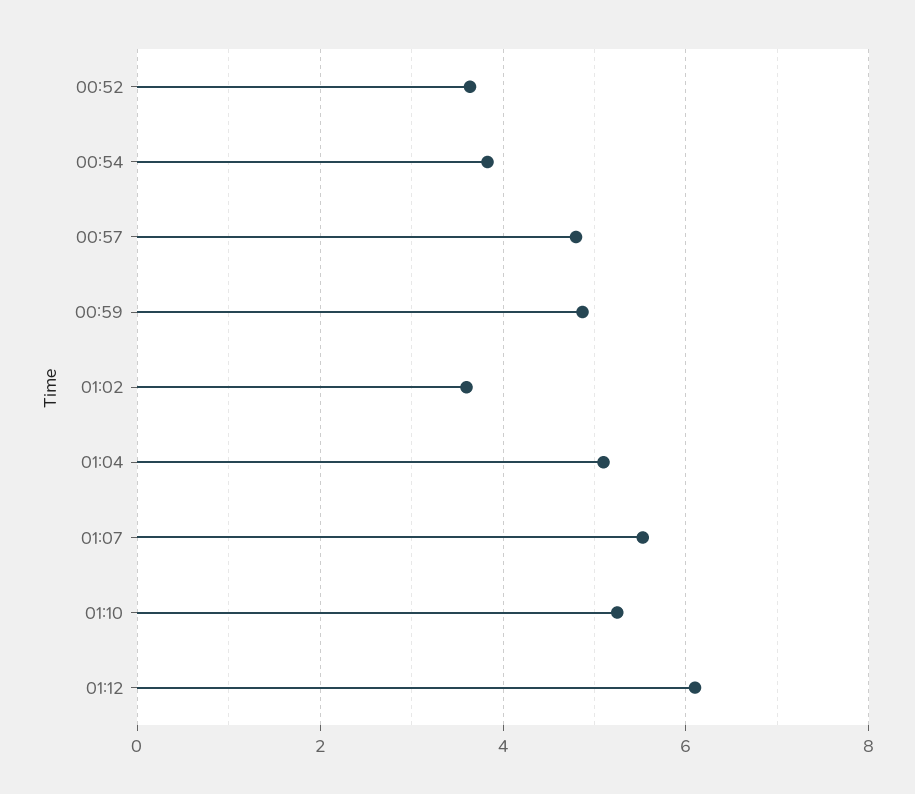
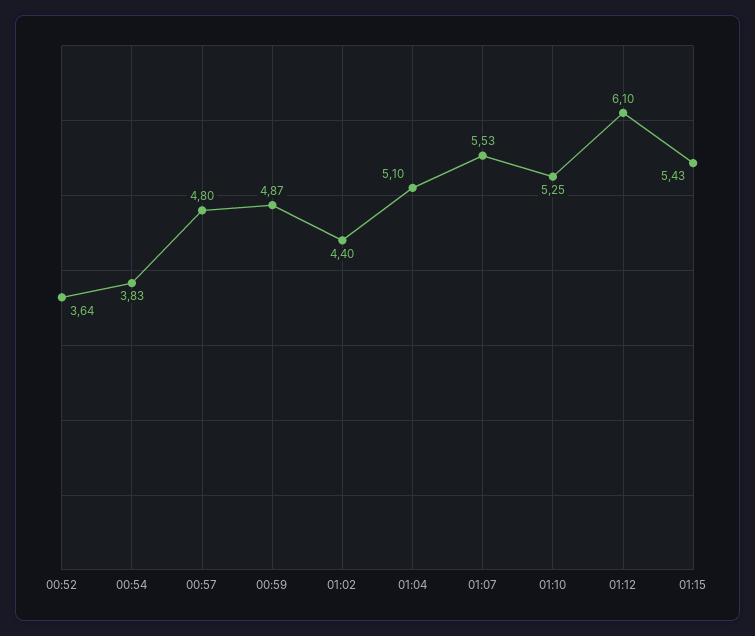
01:02: 3.6 -> 4.4
01:15: none -> 5.43

